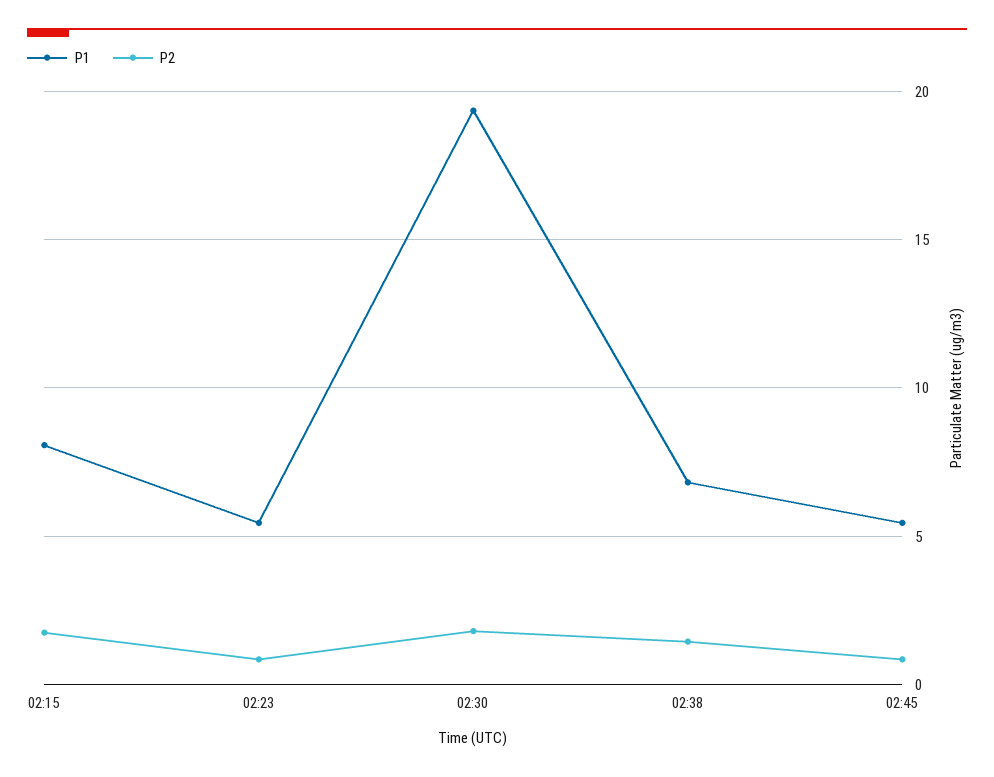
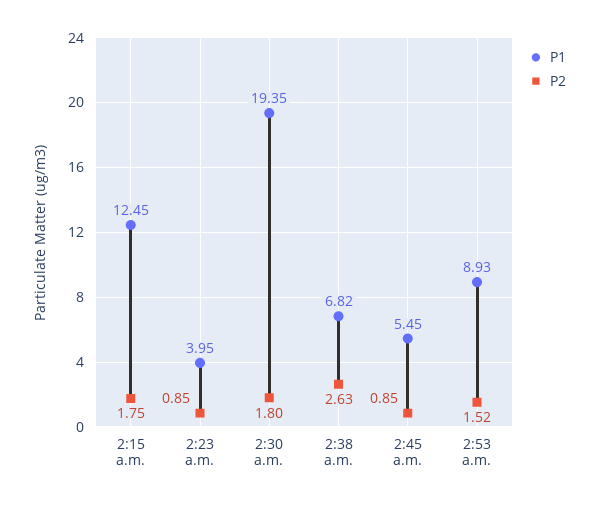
P1, 02:15: 8 -> 12.45
P1, 02:23: 5.5 -> 3.95
P2, 02:38: 1.5 -> 2.63
P1, 2:53 a.m.: none -> 8.93
P2, 2:53 a.m.: none -> 1.52

